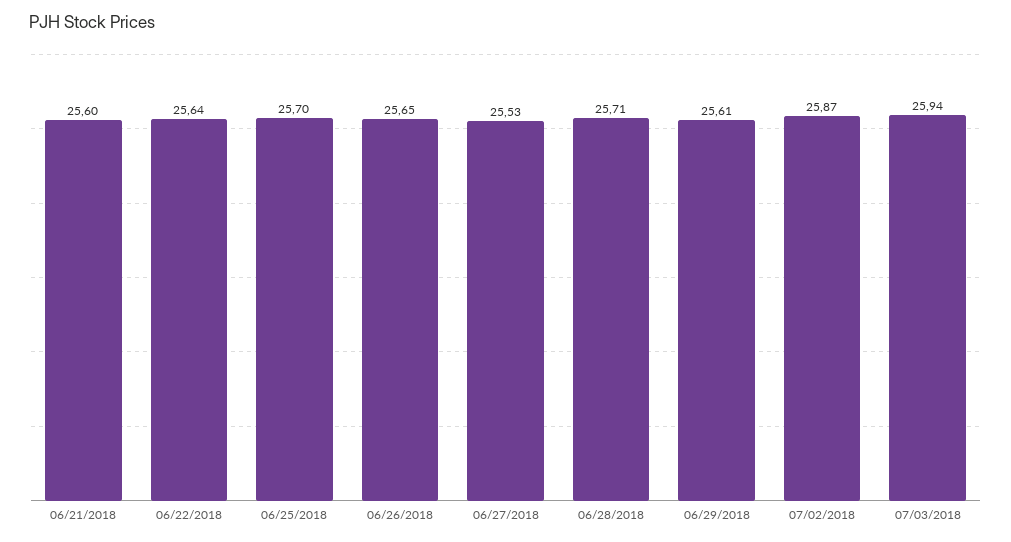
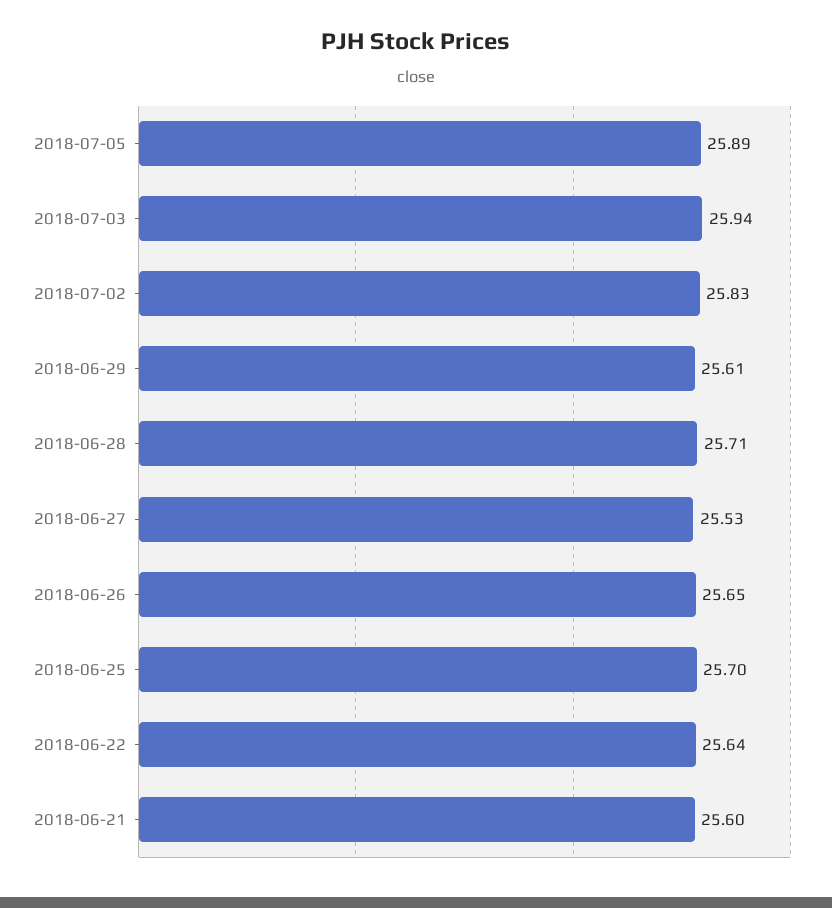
07/02/2018: 25.87 -> 25.83
2018-07-05: none -> 25.89

